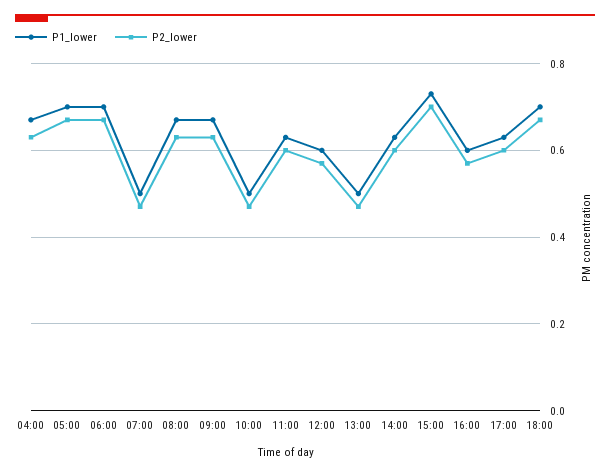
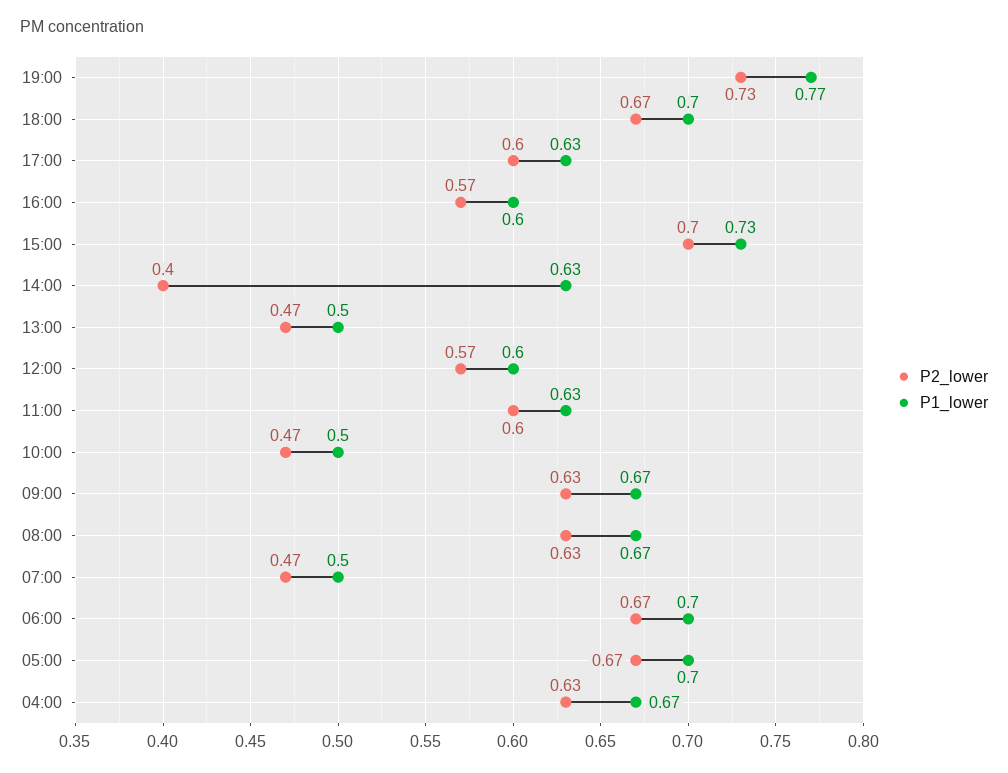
P2_lower, 14:00: 0.6 -> 0.4
P2_lower, 19:00: none -> 0.73
P1_lower, 19:00: none -> 0.77

